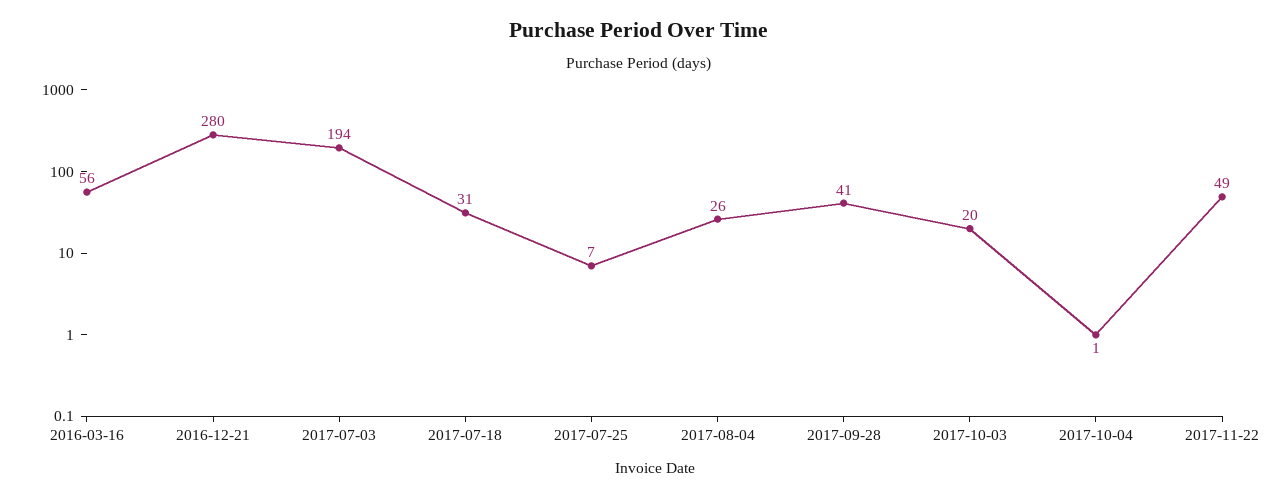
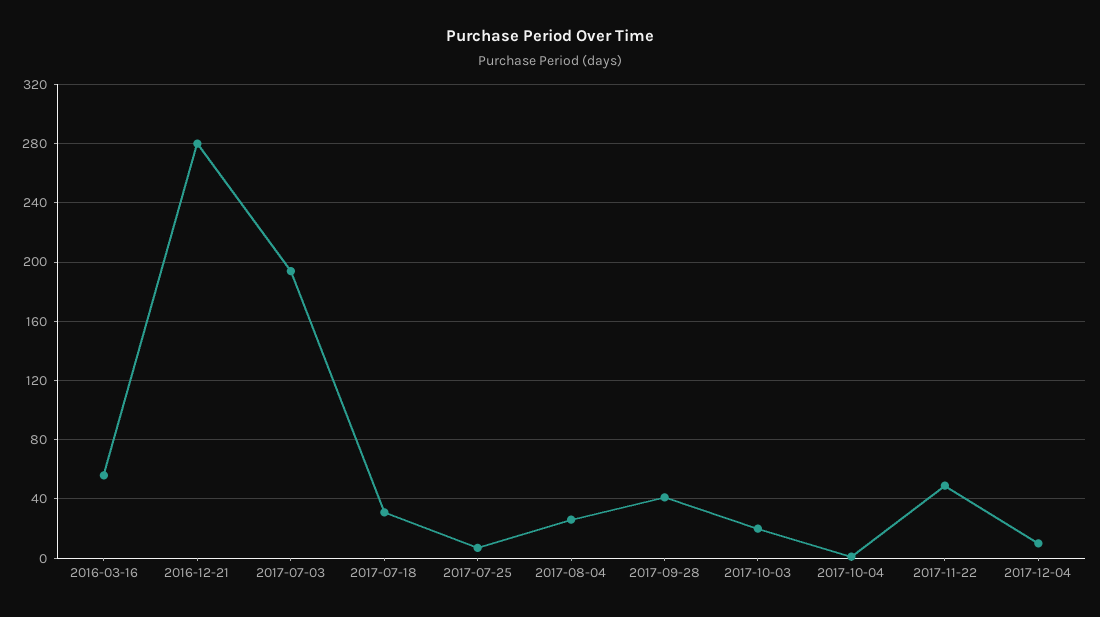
2017-12-04: none -> 10

